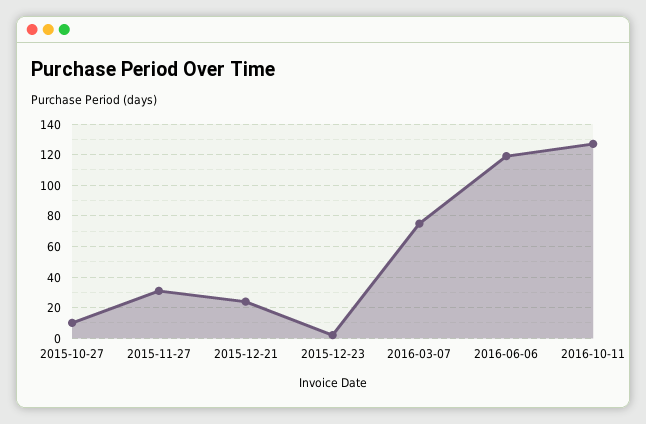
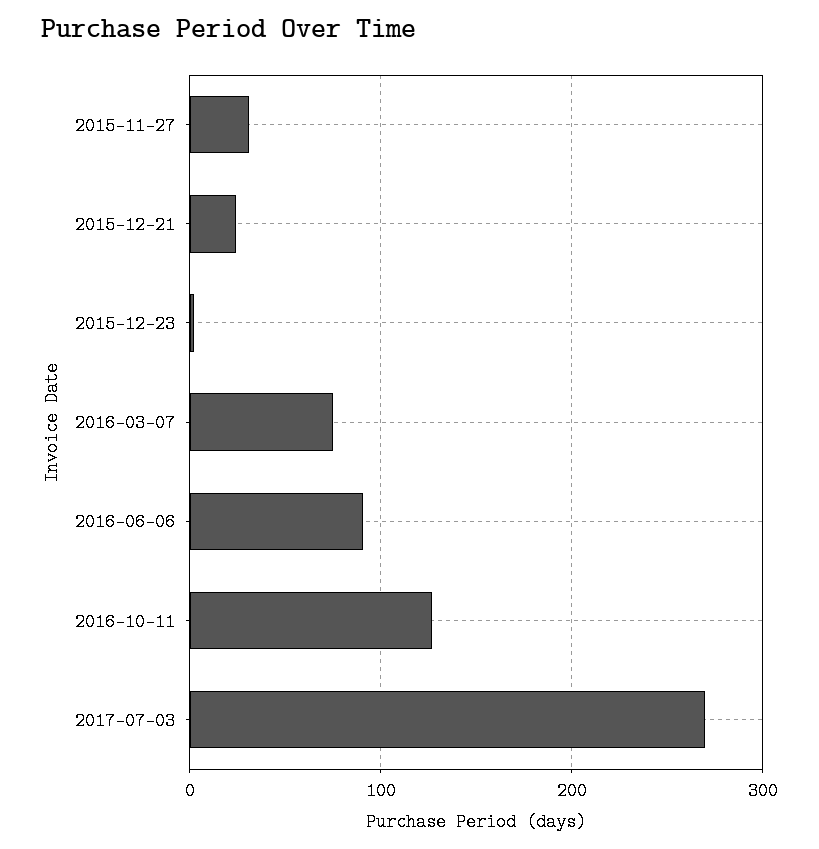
2015-10-27: 10 -> none
2016-06-06: 120 -> 90
2017-07-03: none -> 270

